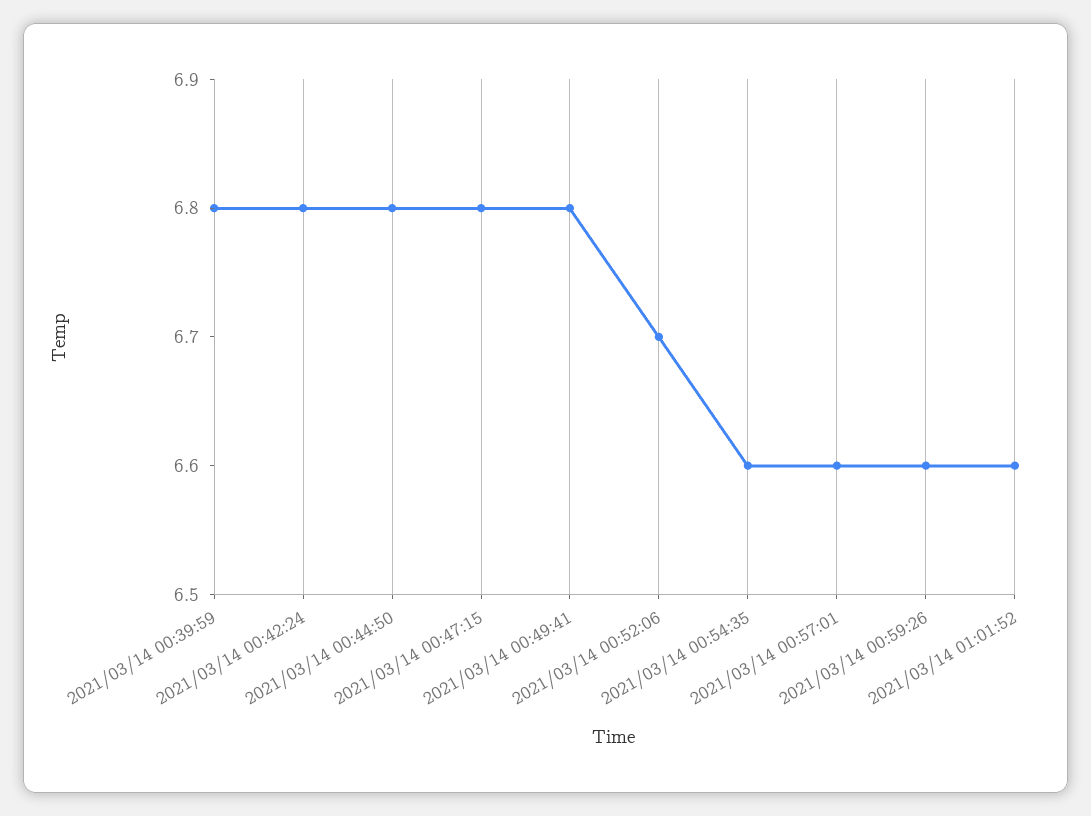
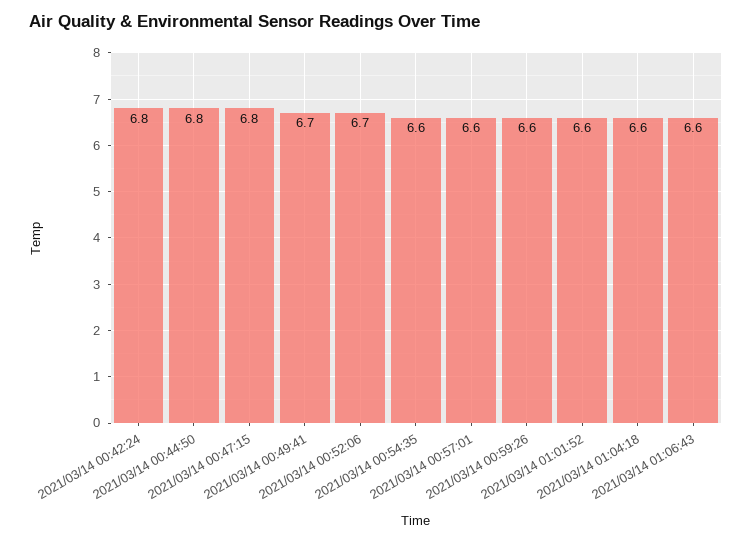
2021/03/14 00:39:59: 6.8 -> none
2021/03/14 00:49:41: 6.8 -> 6.7
2021/03/14 01:04:18: none -> 6.6
2021/03/14 01:06:43: none -> 6.6

